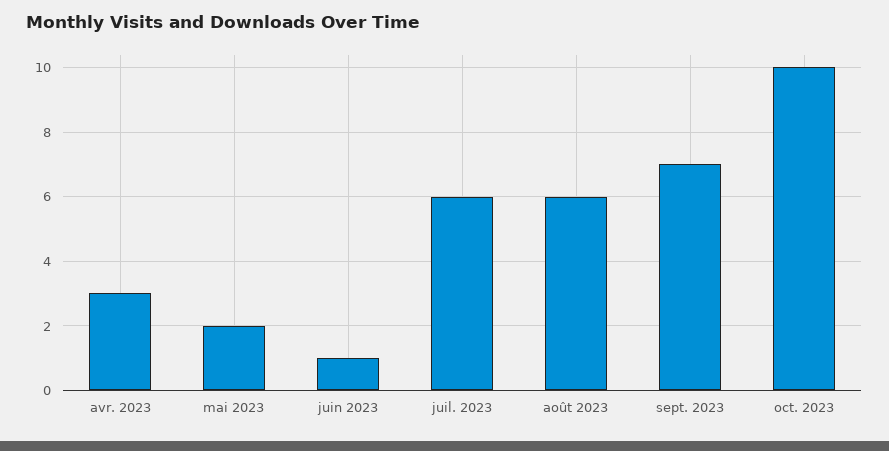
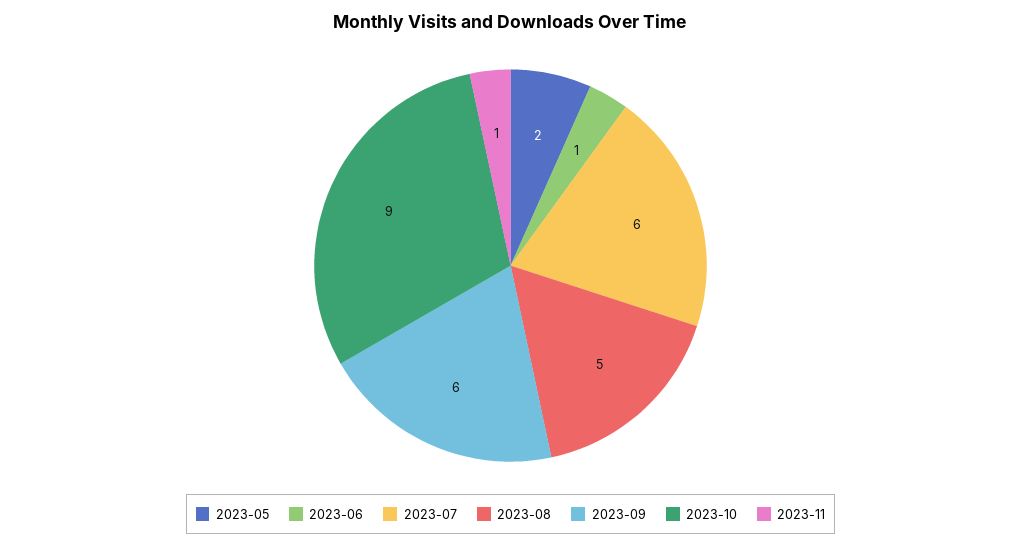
avr. 2023: 3 -> none
août 2023: 6 -> 5
sept. 2023: 7 -> 6
oct. 2023: 10 -> 9
2023-11: none -> 1

